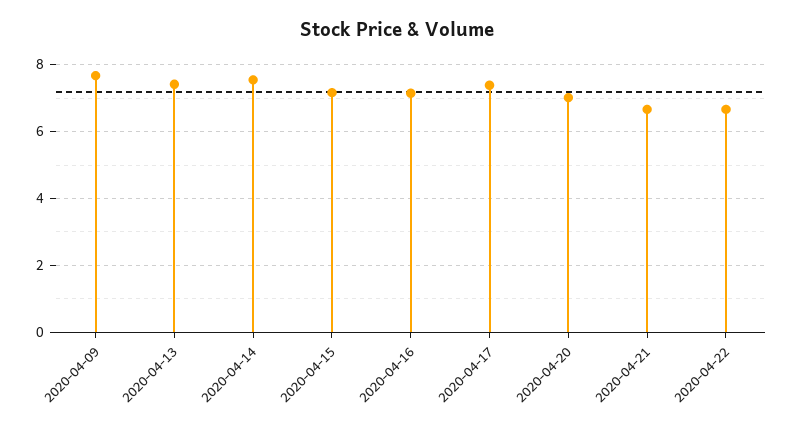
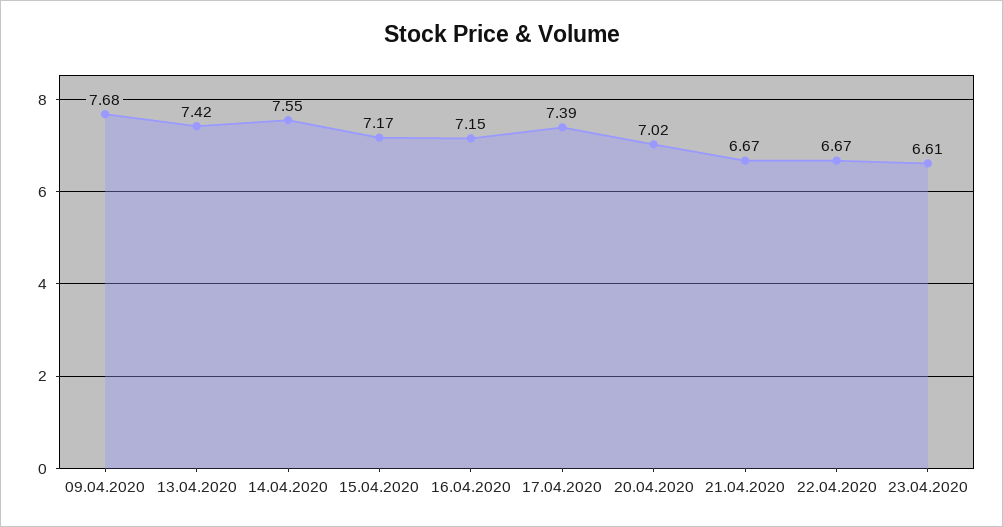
23.04.2020: none -> 6.61

